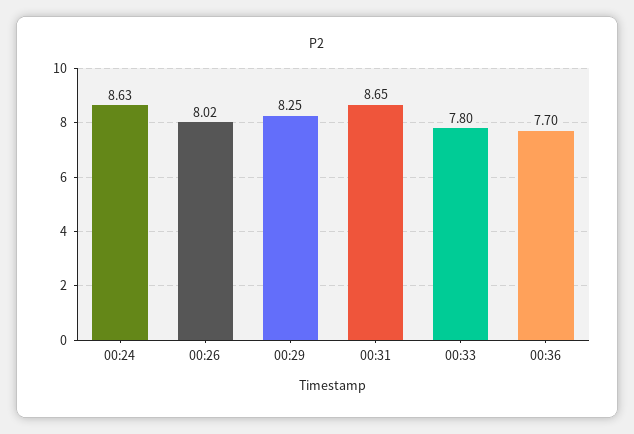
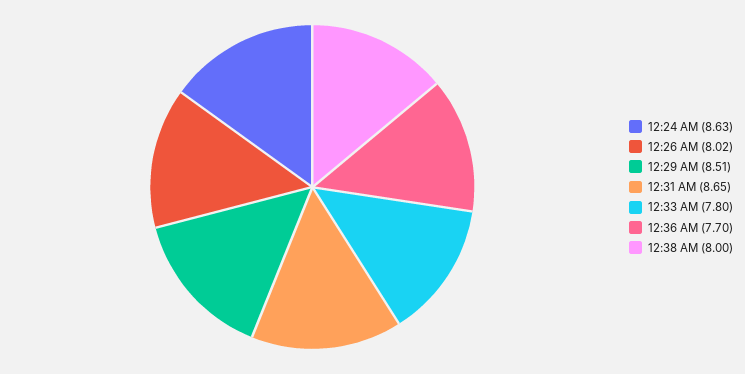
00:29: 8.25 -> 8.51
12:38 AM: none -> 8

